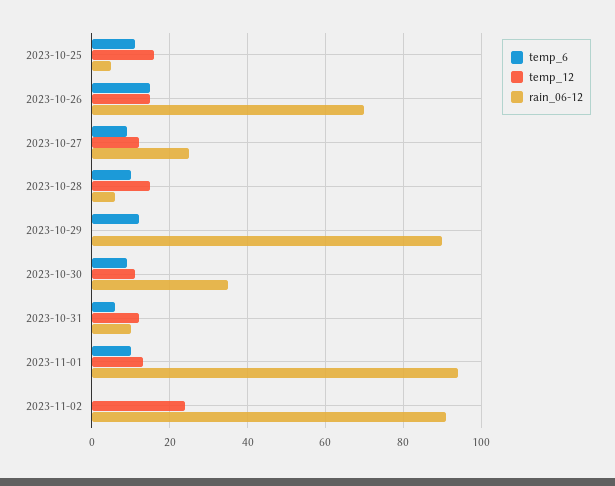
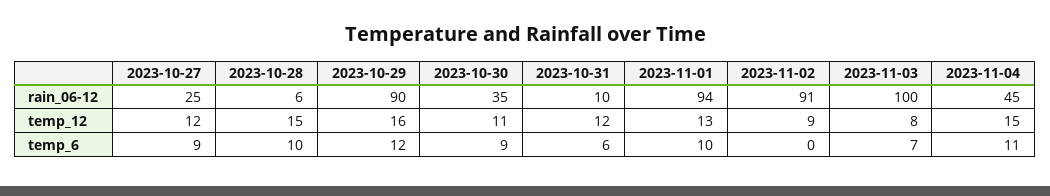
temp_6, 2023-10-25: 10 -> none
temp_12, 2023-10-25: 15 -> none
rain_06-12, 2023-10-25: 5 -> none
temp_6, 2023-10-26: 15 -> none
temp_12, 2023-10-26: 15 -> none
rain_06-12, 2023-10-26: 70 -> none
temp_12, 2023-10-29: 0 -> 16
temp_12, 2023-11-02: 25 -> 9
rain_06-12, 2023-11-03: none -> 100
rain_06-12, 2023-11-04: none -> 45
temp_12, 2023-11-03: none -> 8
temp_12, 2023-11-04: none -> 15
temp_6, 2023-11-03: none -> 7
temp_6, 2023-11-04: none -> 11

